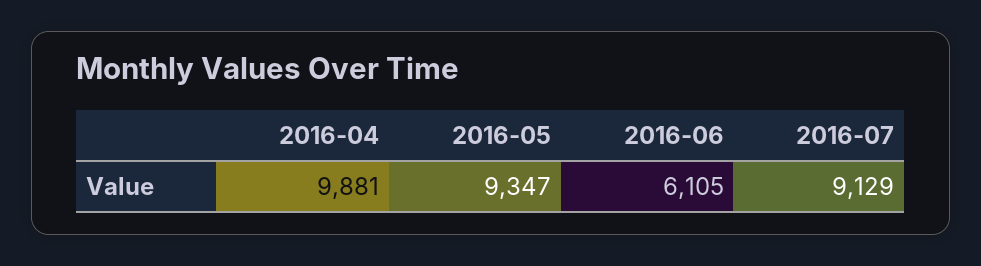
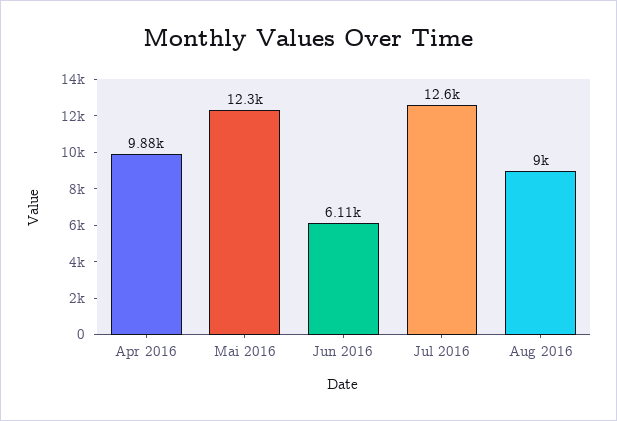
2016-05: 9347 -> 12300
2016-07: 9129 -> 12600
Aug 2016: none -> 9000

